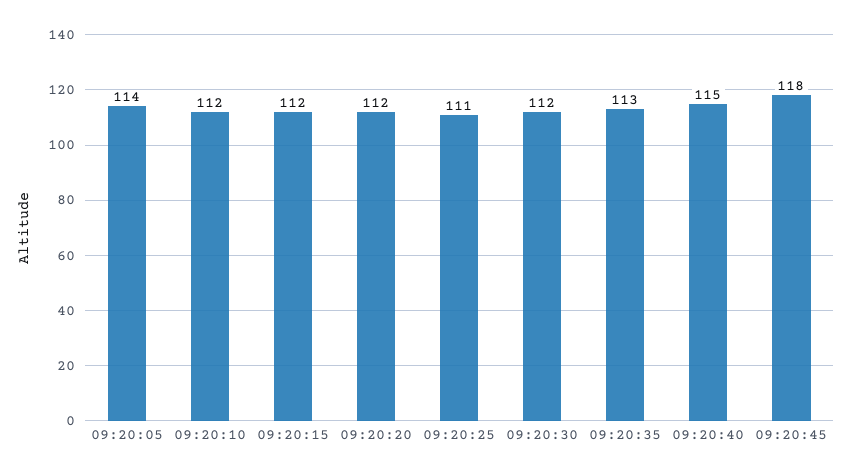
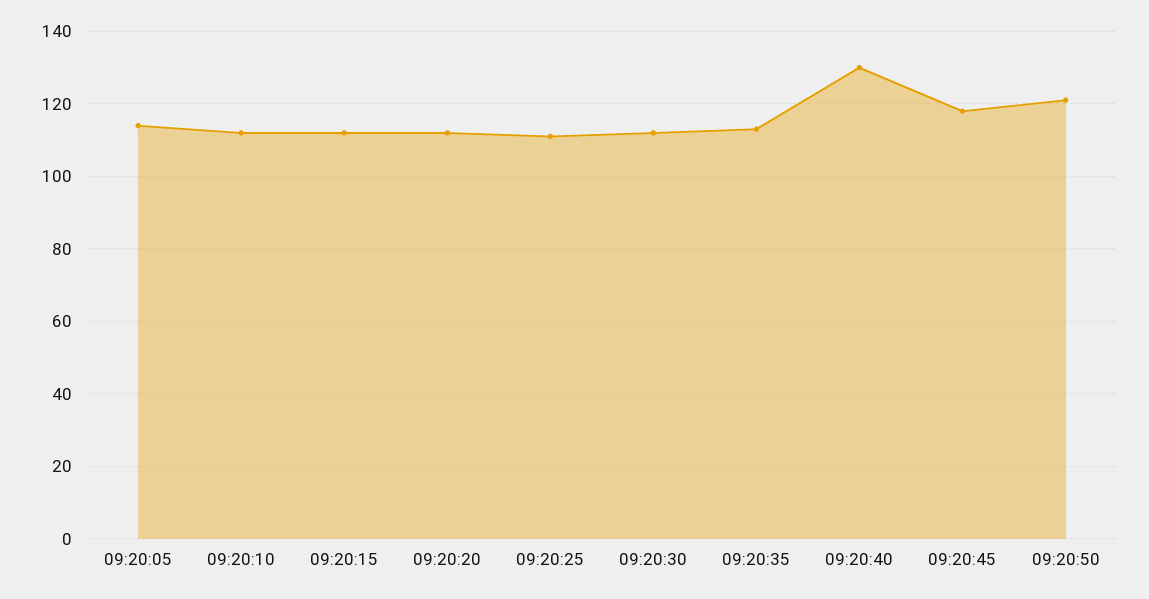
09:20:40: 115 -> 130
09:20:50: none -> 120

